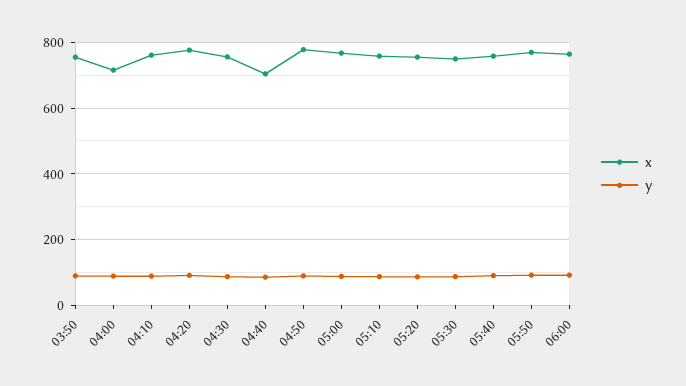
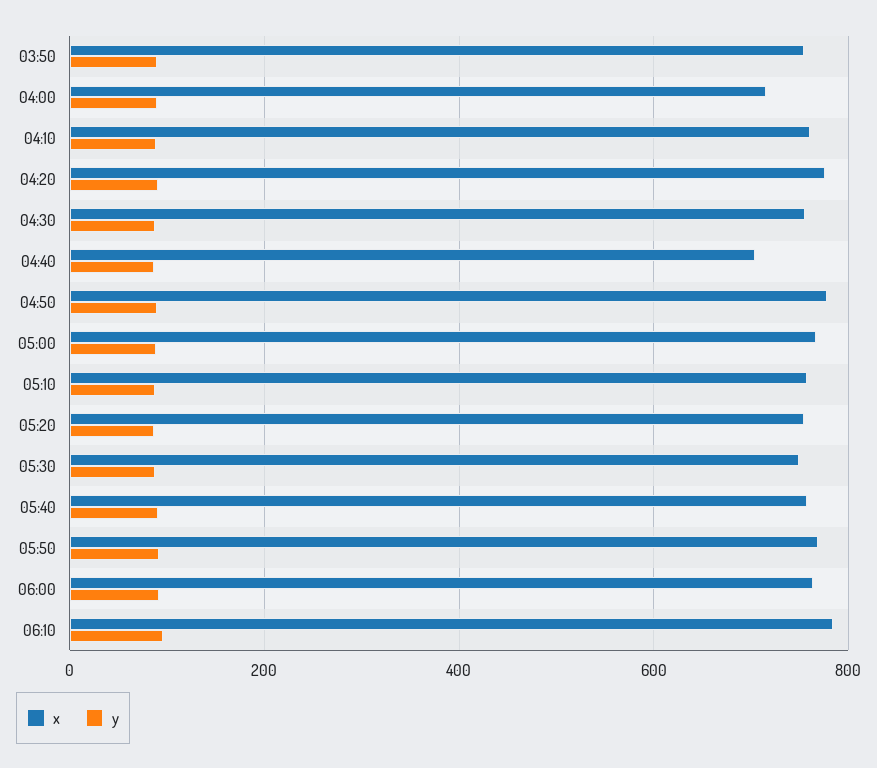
x, 06:10: none -> 780
y, 06:10: none -> 100

